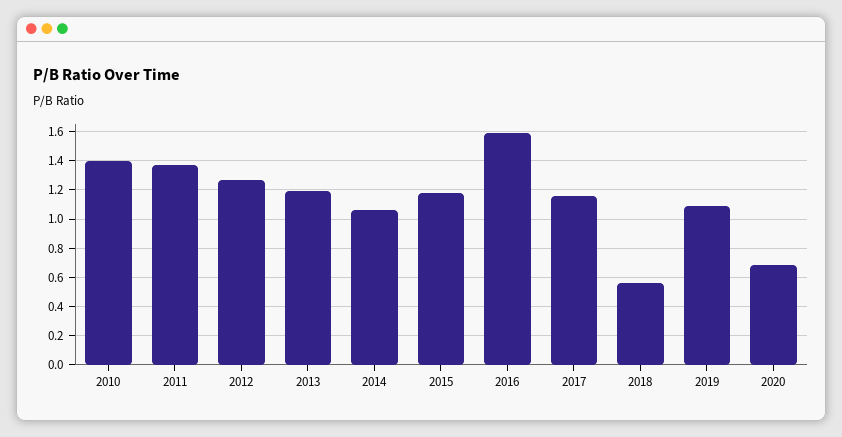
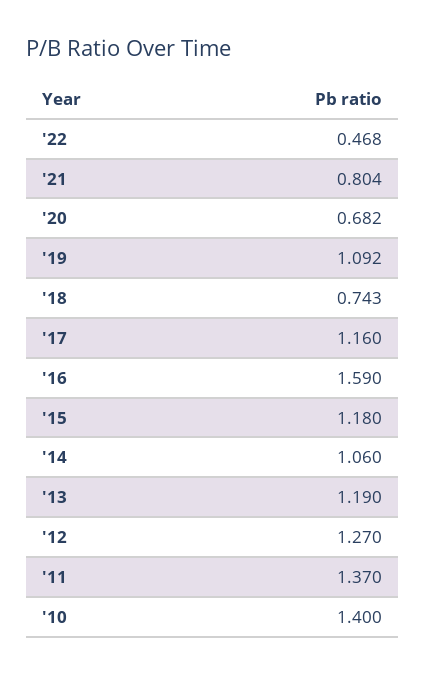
2018: 0.55 -> 0.743
'22: none -> 0.468
'21: none -> 0.804

